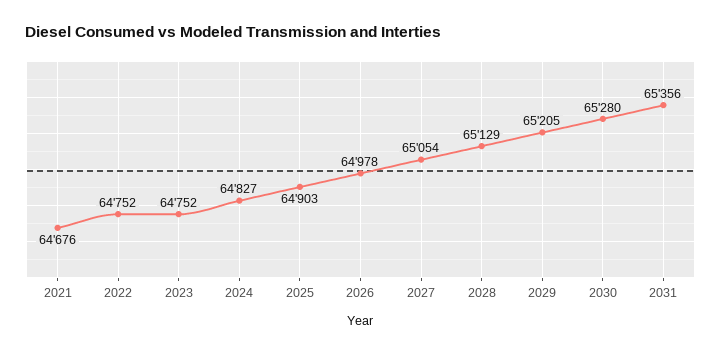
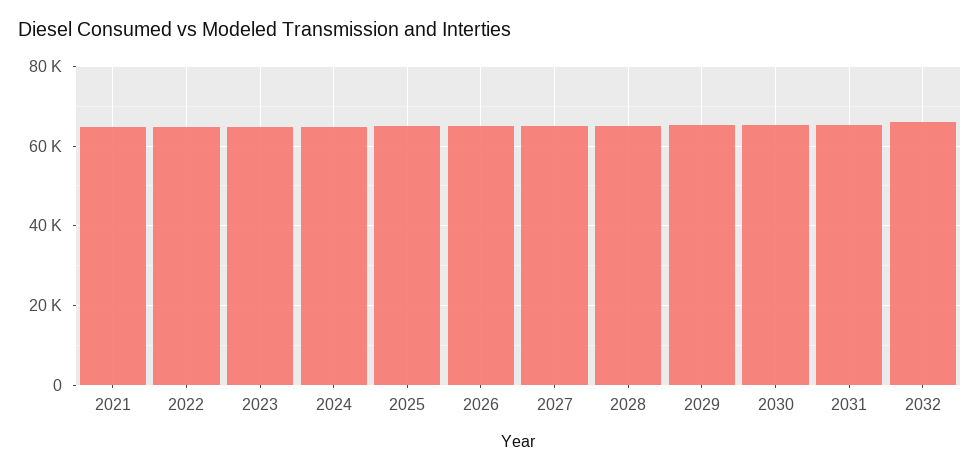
2032: none -> 66000

